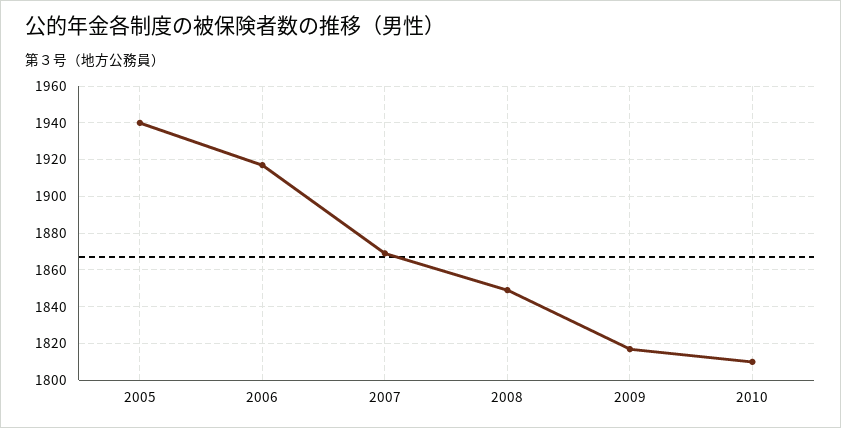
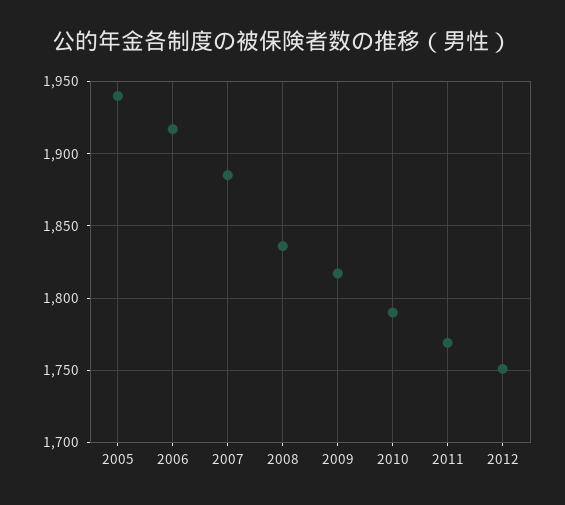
2007: 1870 -> 1885
2008: 1850 -> 1835
2010: 1810 -> 1790
2011: none -> 1770
2012: none -> 1750

